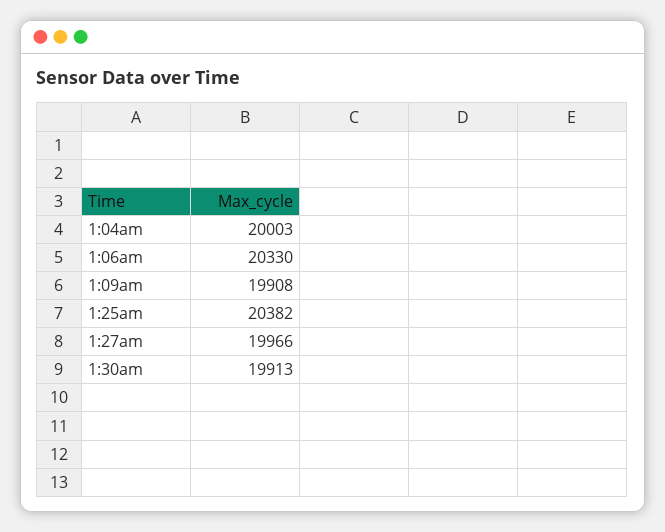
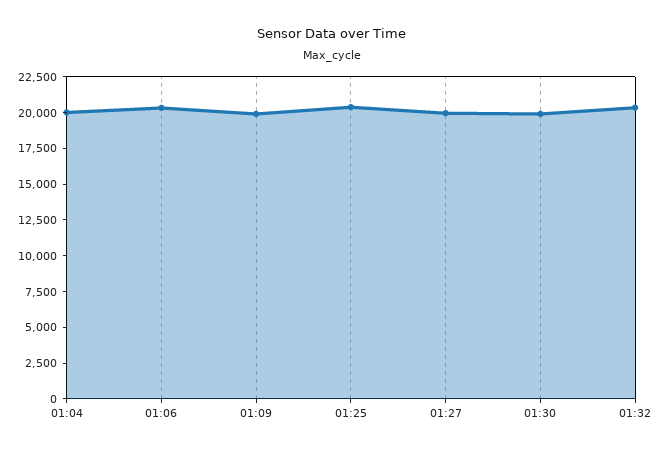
01:32: none -> 20000

